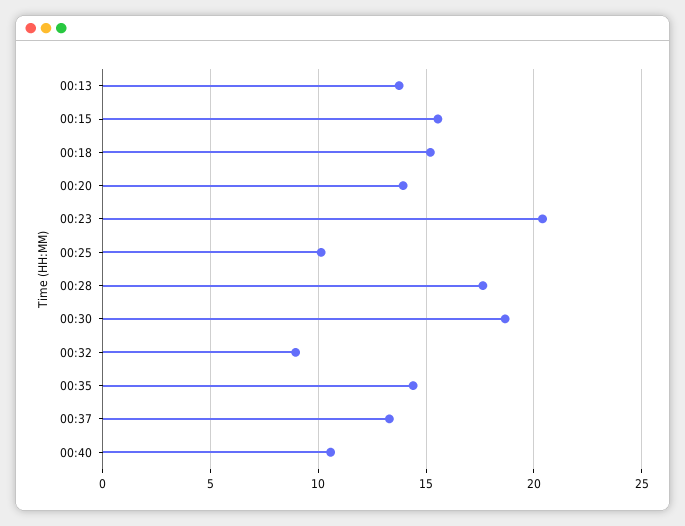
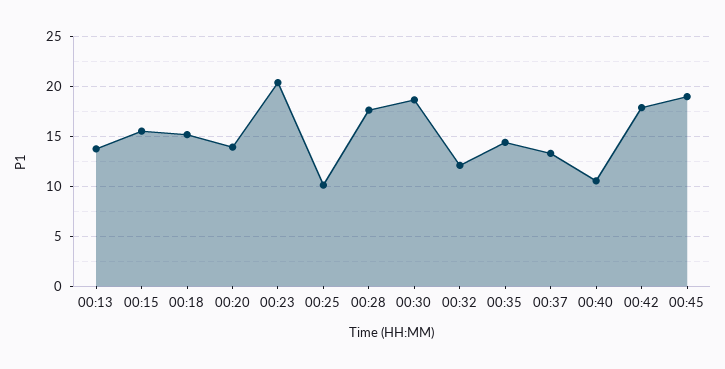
00:32: 9 -> 12
00:42: none -> 18
00:45: none -> 19

